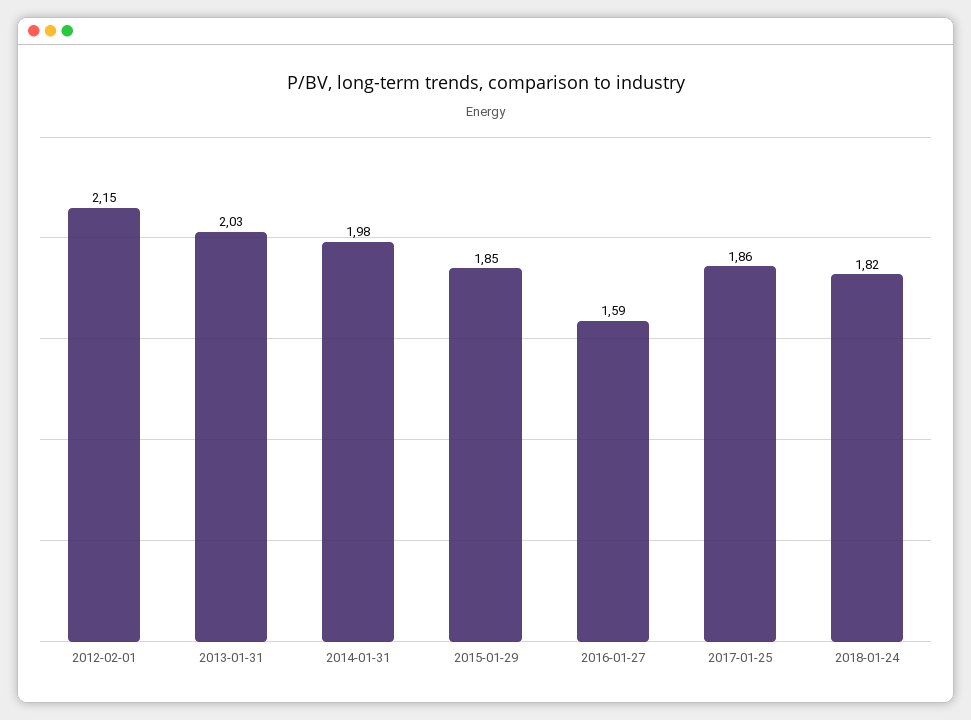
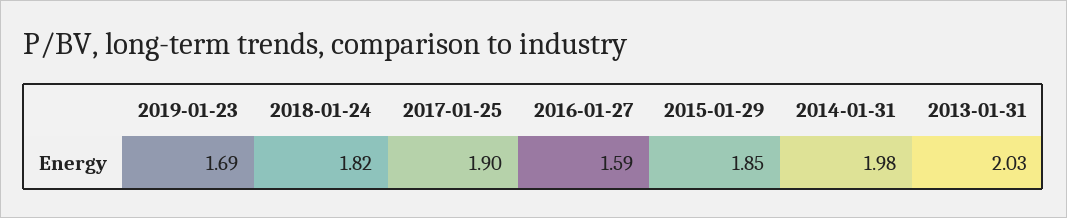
2012-02-01: 2.15 -> none
2017-01-25: 1.86 -> 1.9
2019-01-23: none -> 1.69

